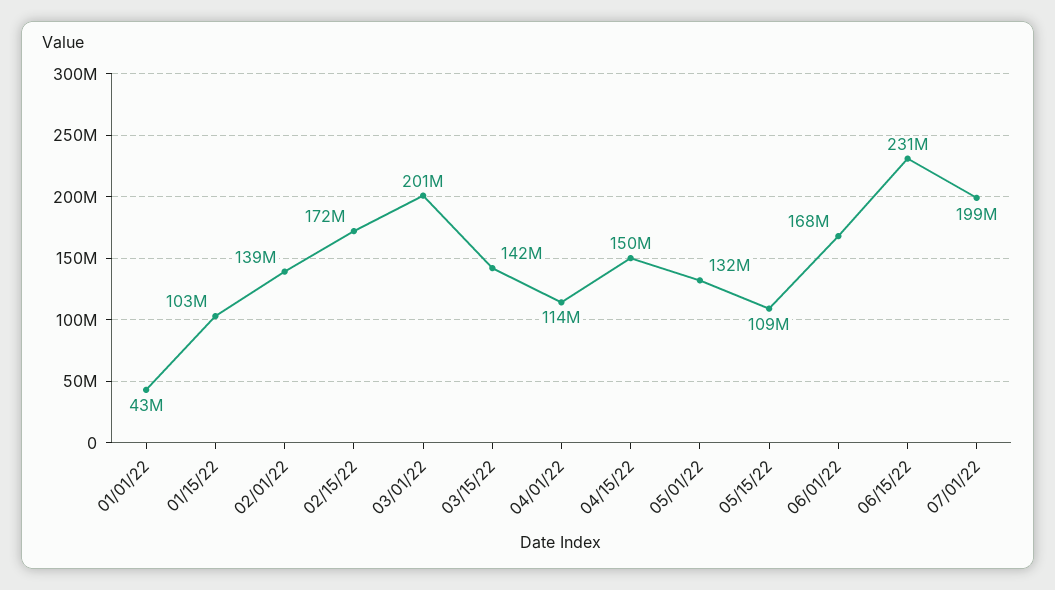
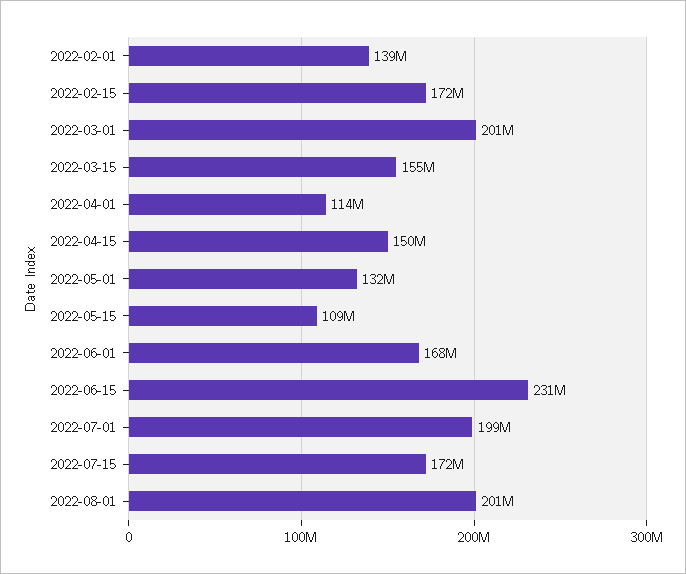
01/01/22: 43000000 -> none
01/15/22: 103000000 -> none
03/15/22: 142000000 -> 155000000
2022-07-15: none -> 172000000
2022-08-01: none -> 201000000

